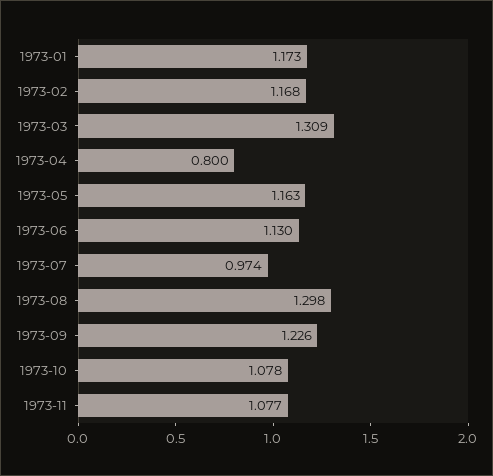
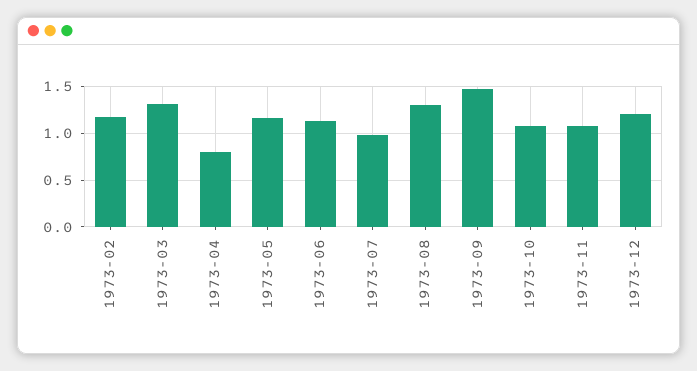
1973-01: 1.173 -> none
1973-09: 1.226 -> 1.5
1973-12: none -> 1.2

